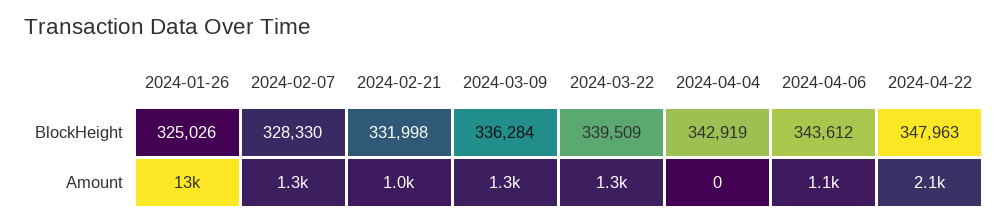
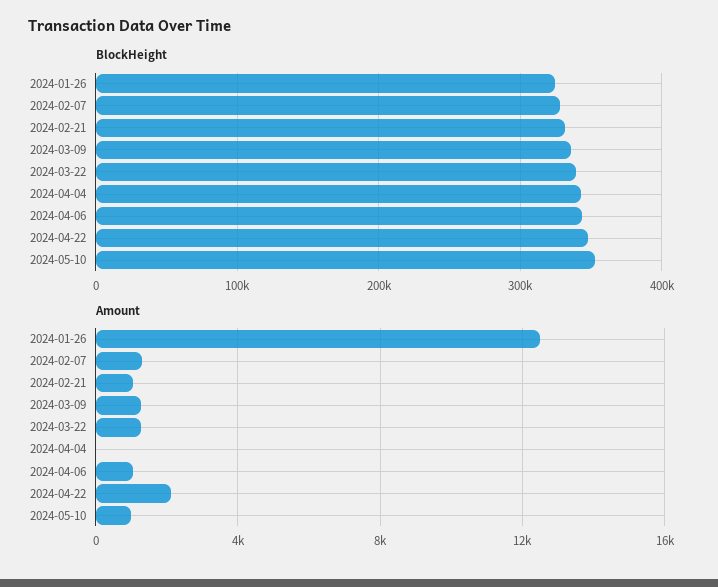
BlockHeight, 2024-05-10: none -> 350000
Amount, 2024-05-10: none -> 1000

